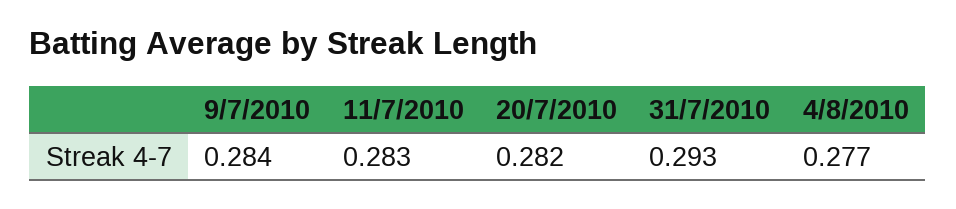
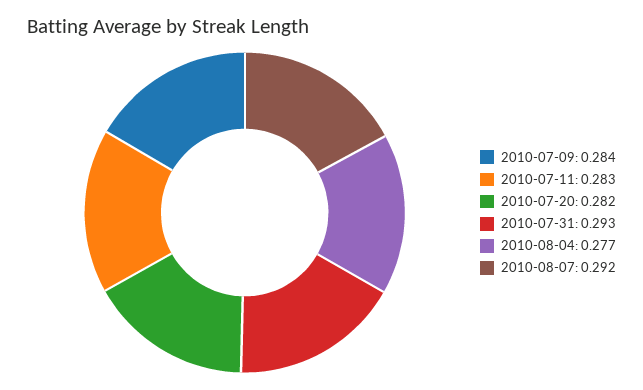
2010-08-07: none -> 0.292

